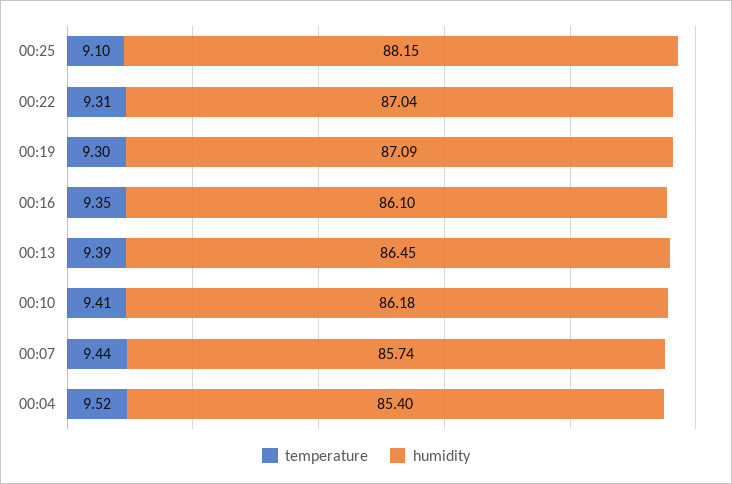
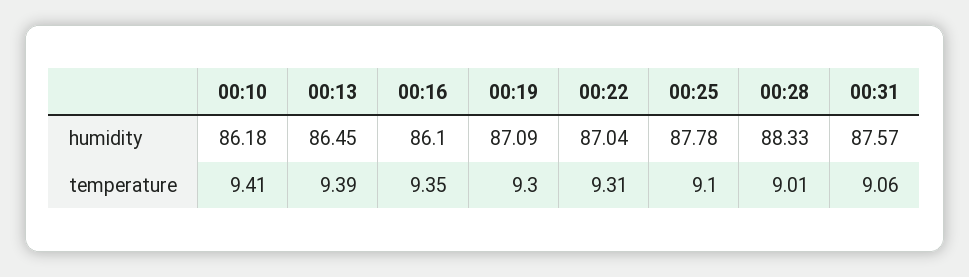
humidity, 00:25: 88.15 -> 87.78
temperature, 00:07: 9.44 -> none
humidity, 00:07: 85.74 -> none
temperature, 00:04: 9.52 -> none
humidity, 00:04: 85.4 -> none
humidity, 00:28: none -> 88.33
humidity, 00:31: none -> 87.57
temperature, 00:28: none -> 9.01
temperature, 00:31: none -> 9.06

